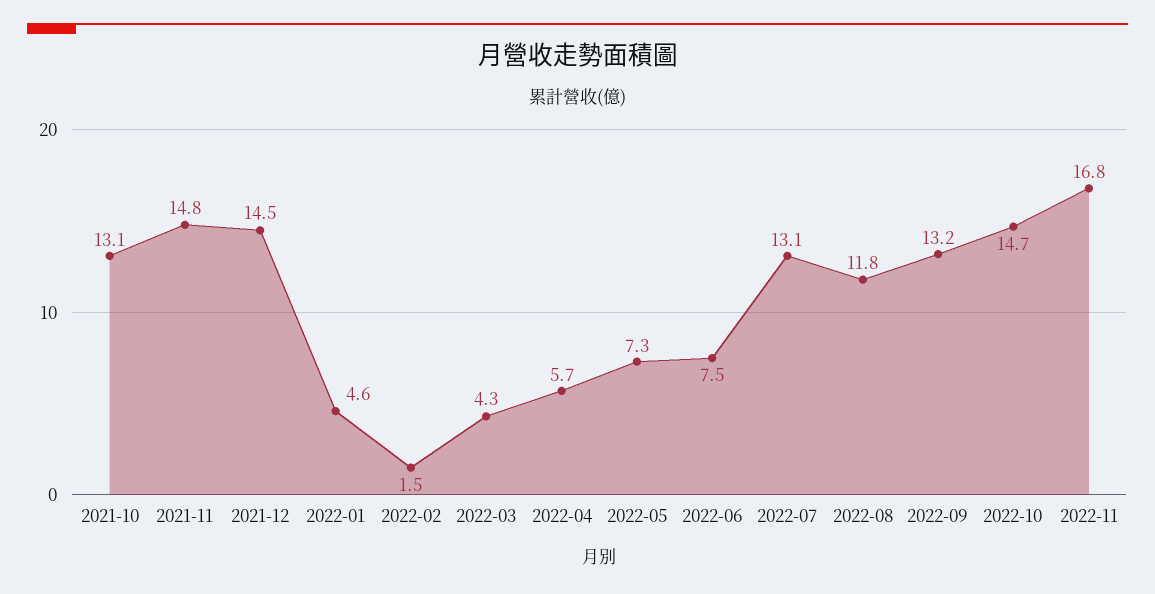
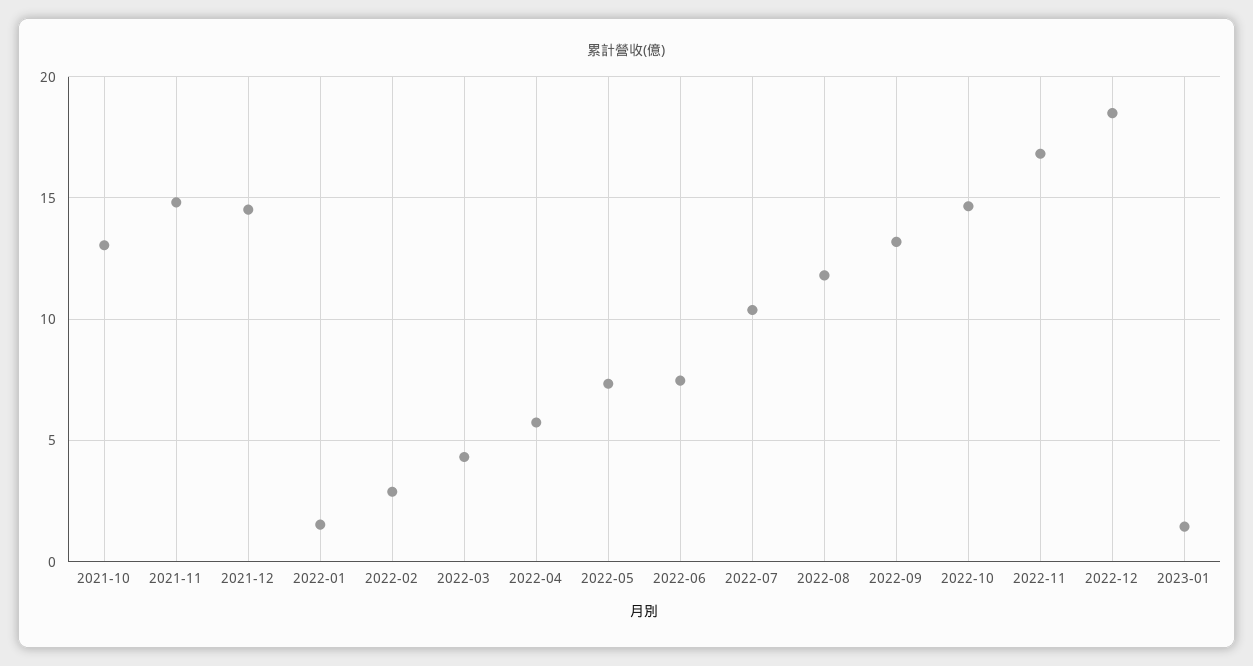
2022-01: 4.6 -> 1.5
2022-02: 1.5 -> 3
2022-07: 13.1 -> 10.5
2022-12: none -> 18.5
2023-01: none -> 1.5

